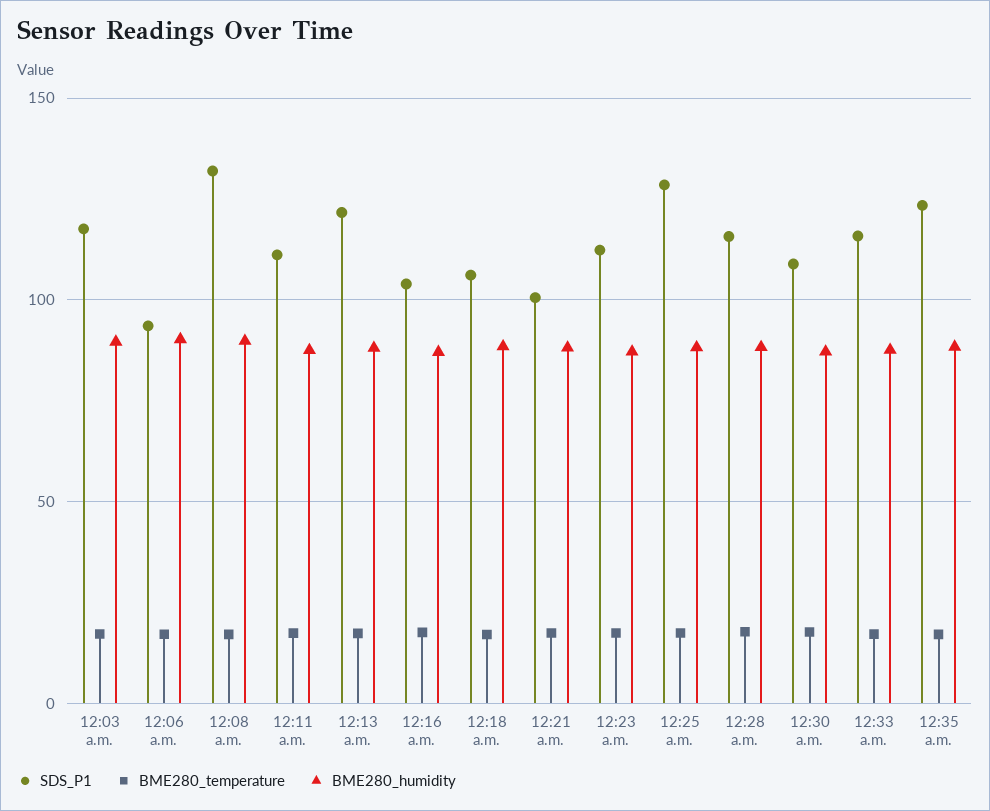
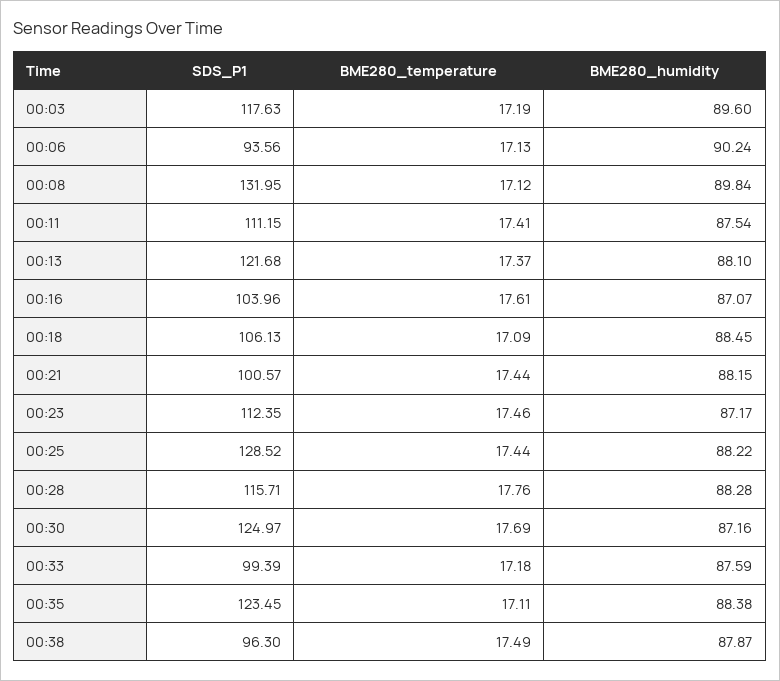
SDS_P1, 12:30 a.m.: 110 -> 124.97
SDS_P1, 12:33 a.m.: 115 -> 99.39
SDS_P1, 00:38: none -> 96.3
BME280_temperature, 00:38: none -> 17.49
BME280_humidity, 00:38: none -> 87.87

